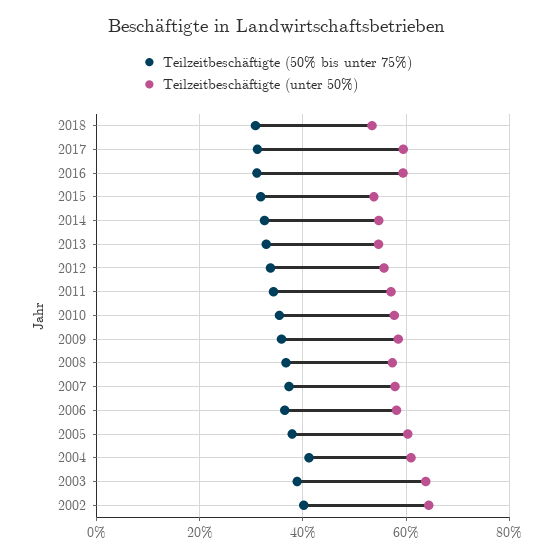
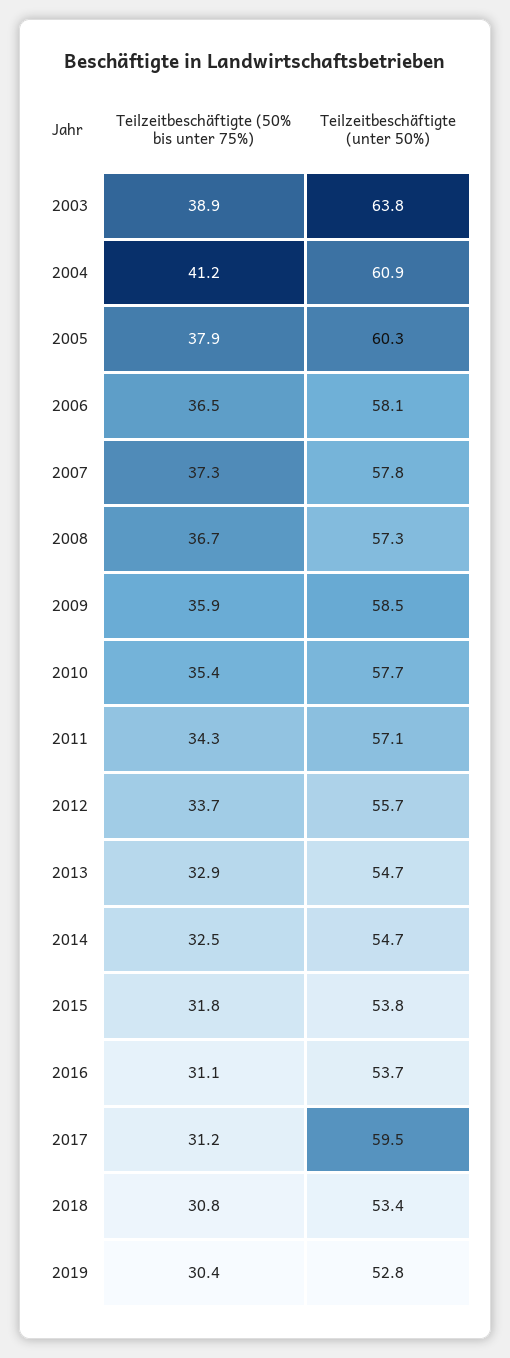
Teilzeitbeschäftigte (unter 50%), 2016: 60 -> 53.7
Teilzeitbeschäftigte (50% bis unter 75%), 2002: 40 -> none
Teilzeitbeschäftigte (unter 50%), 2002: 64 -> none
Teilzeitbeschäftigte (50% bis unter 75%), 2019: none -> 30.4
Teilzeitbeschäftigte (unter 50%), 2019: none -> 52.8

